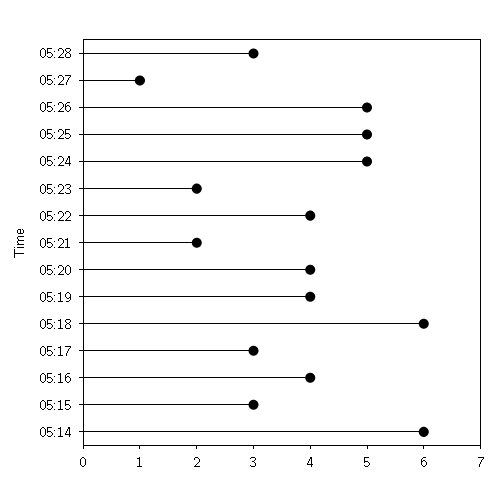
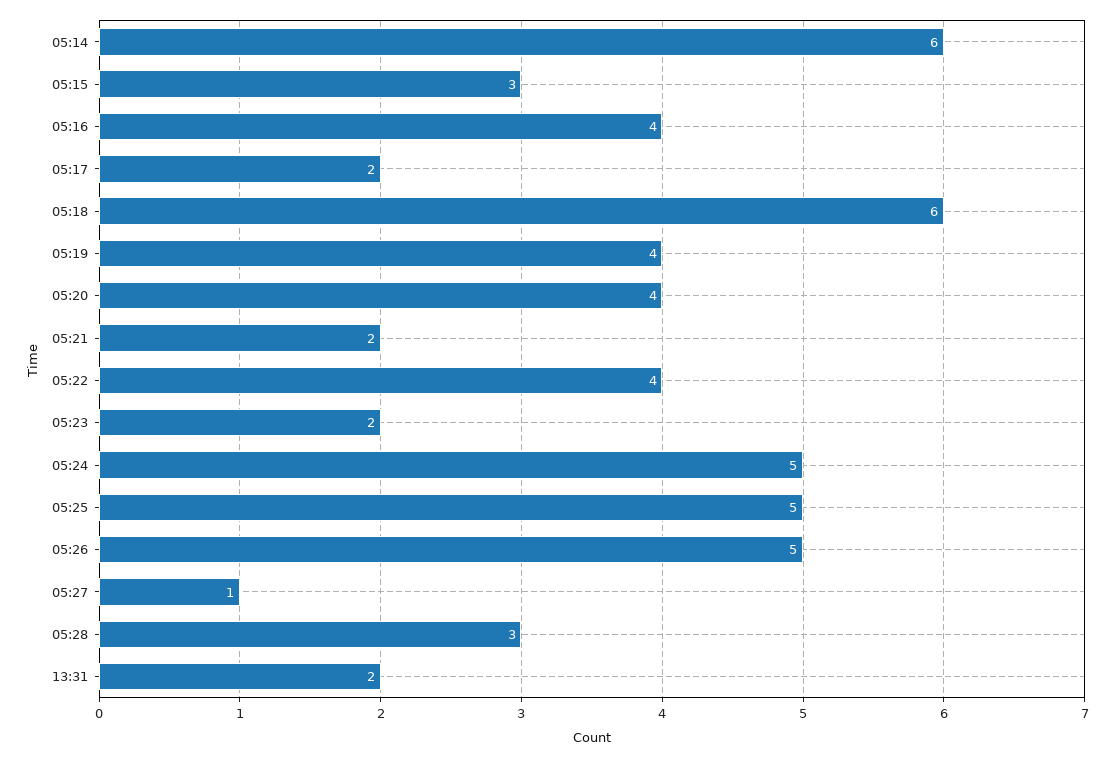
05:17: 3 -> 2
13:31: none -> 2

